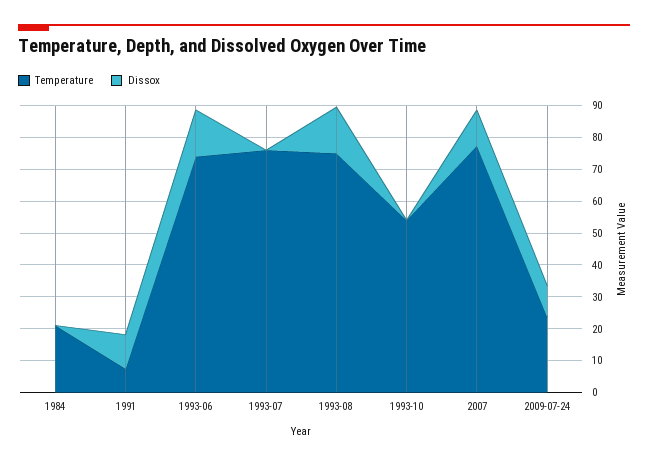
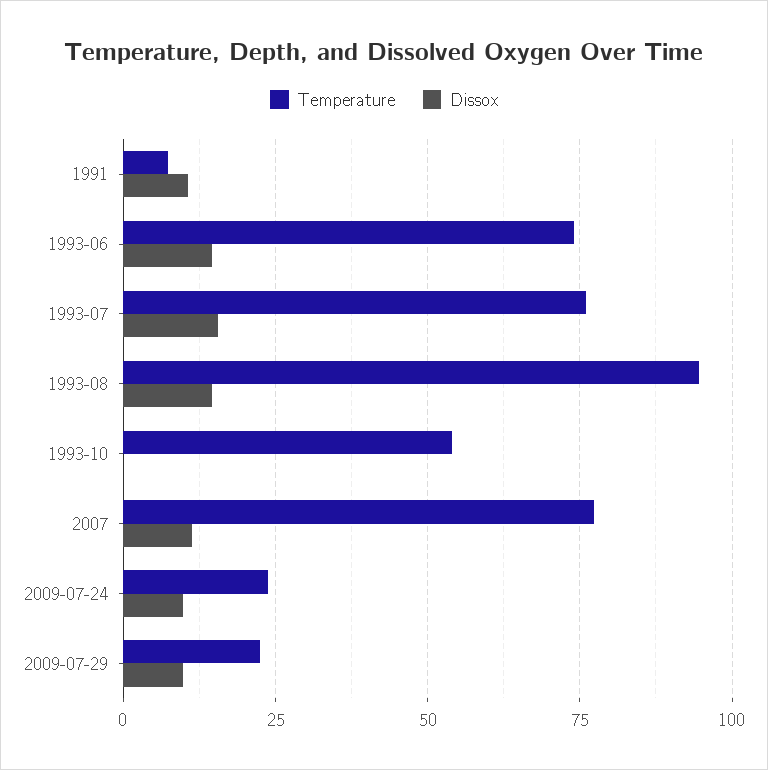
Temperature, 1984: 20 -> none
Dissox, 1984: 0 -> none
Dissox, 1993-07: 0 -> 15
Temperature, 1993-08: 75 -> 95
Temperature, 2009-07-29: none -> 22.5
Dissox, 2009-07-29: none -> 10

